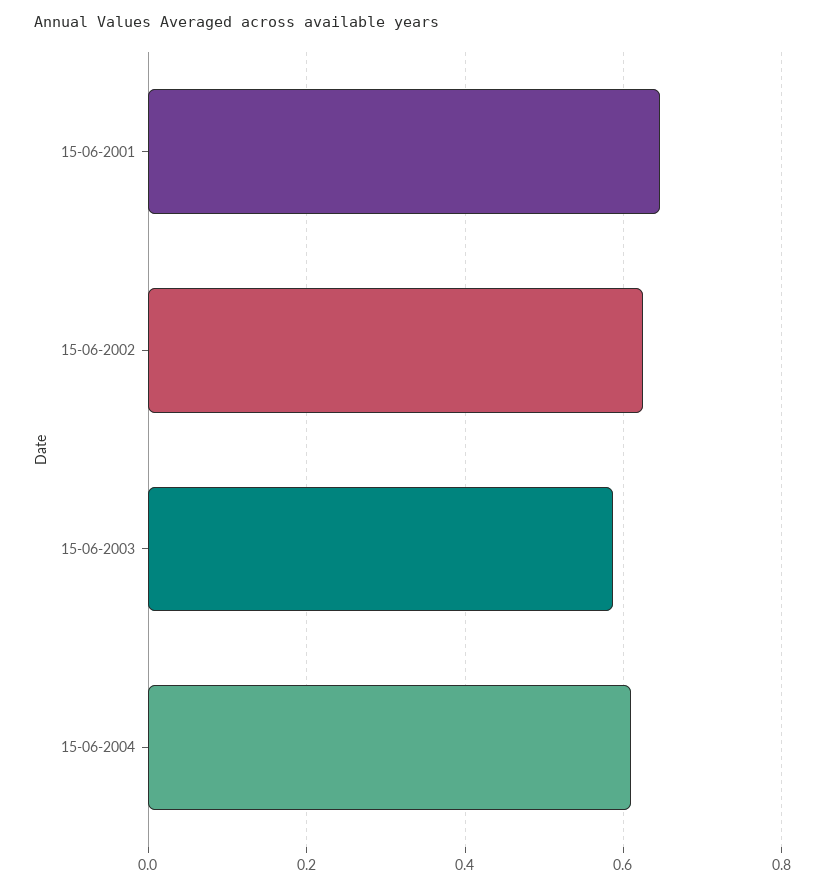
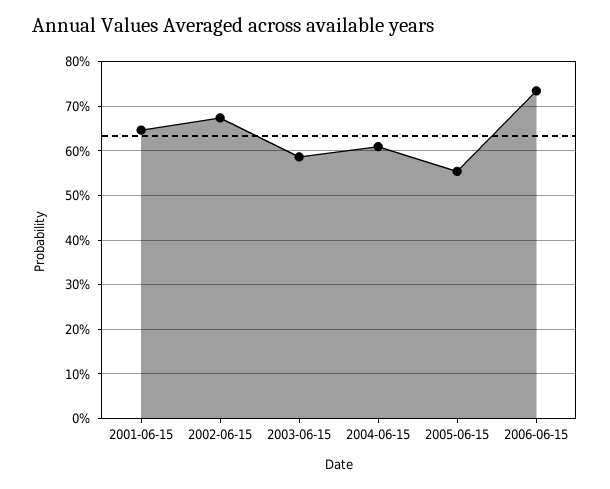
15-06-2002: 0.62 -> 0.68
2005-06-15: none -> 0.56
2006-06-15: none -> 0.74

